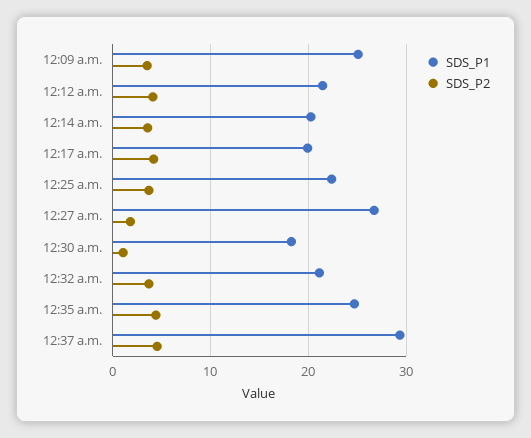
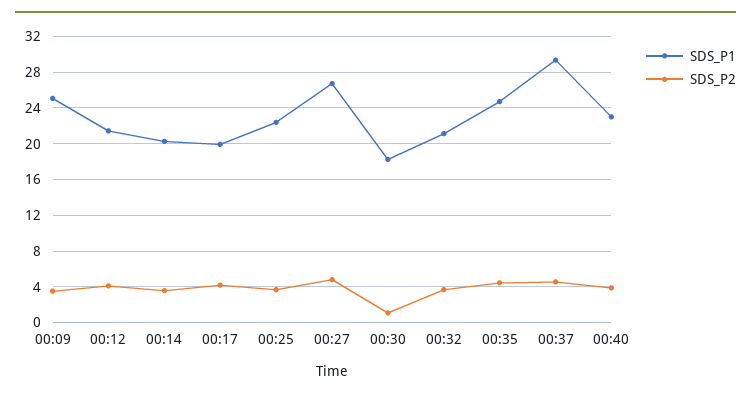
SDS_P2, 12:27 a.m.: 2 -> 5
SDS_P1, 00:40: none -> 23
SDS_P2, 00:40: none -> 4

